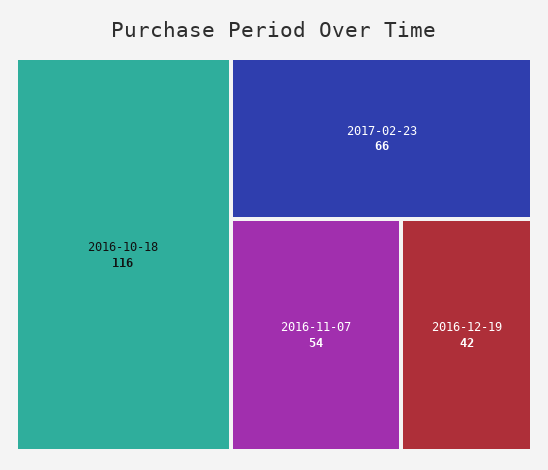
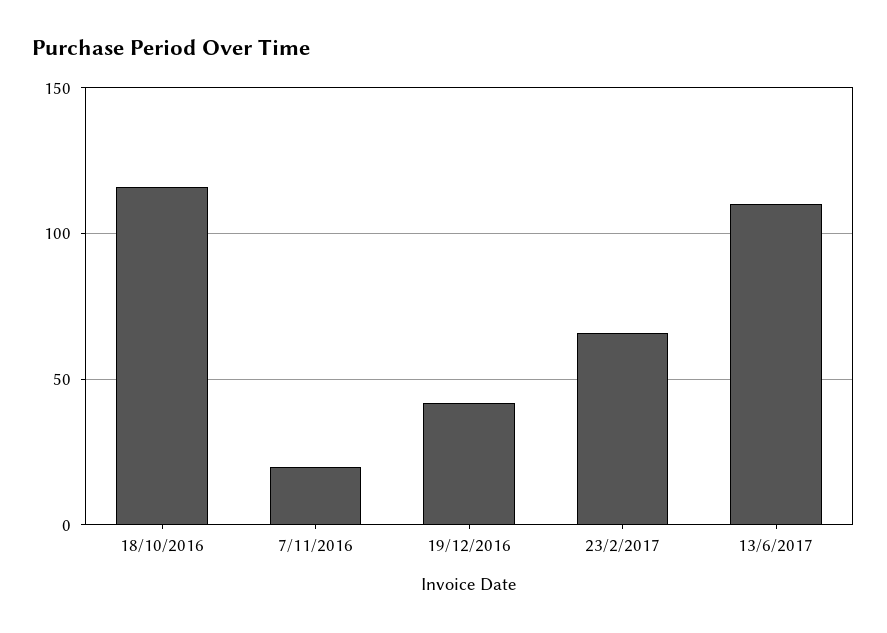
2016-11-07: 54 -> 20
13/6/2017: none -> 110

